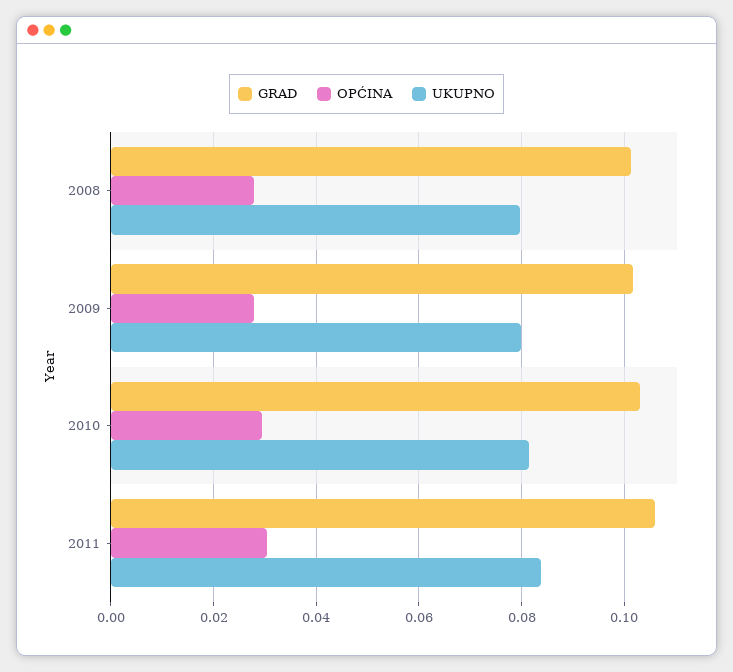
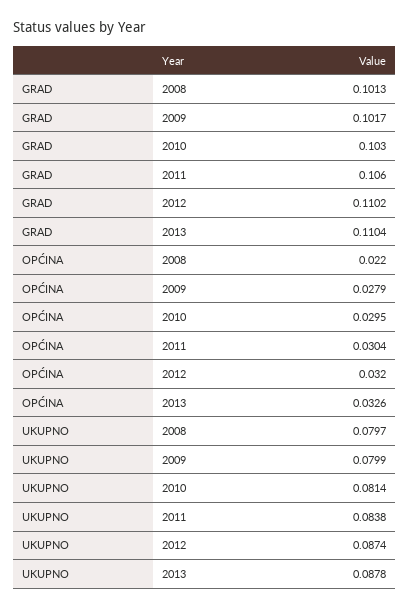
OPĆINA, 2008: 0.028 -> 0.022
GRAD, 2012: none -> 0.1102
GRAD, 2013: none -> 0.1104
OPĆINA, 2012: none -> 0.032
OPĆINA, 2013: none -> 0.0326
UKUPNO, 2012: none -> 0.0874
UKUPNO, 2013: none -> 0.0878

